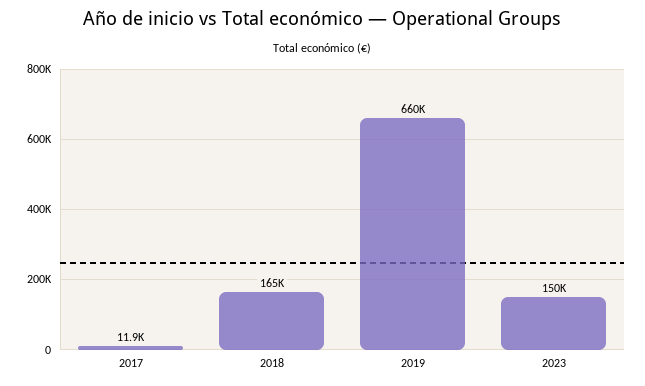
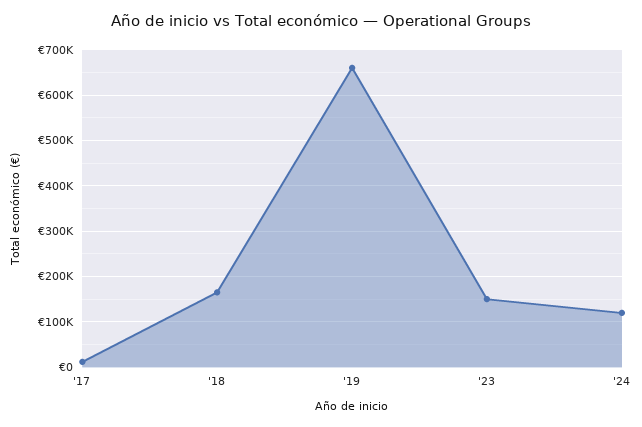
'24: none -> 120000

